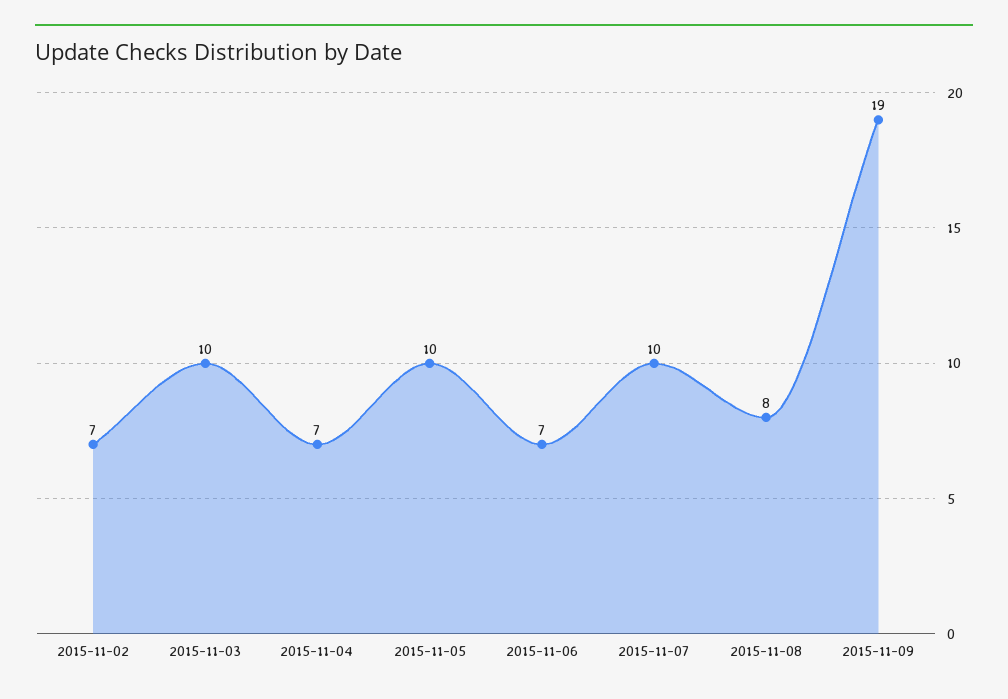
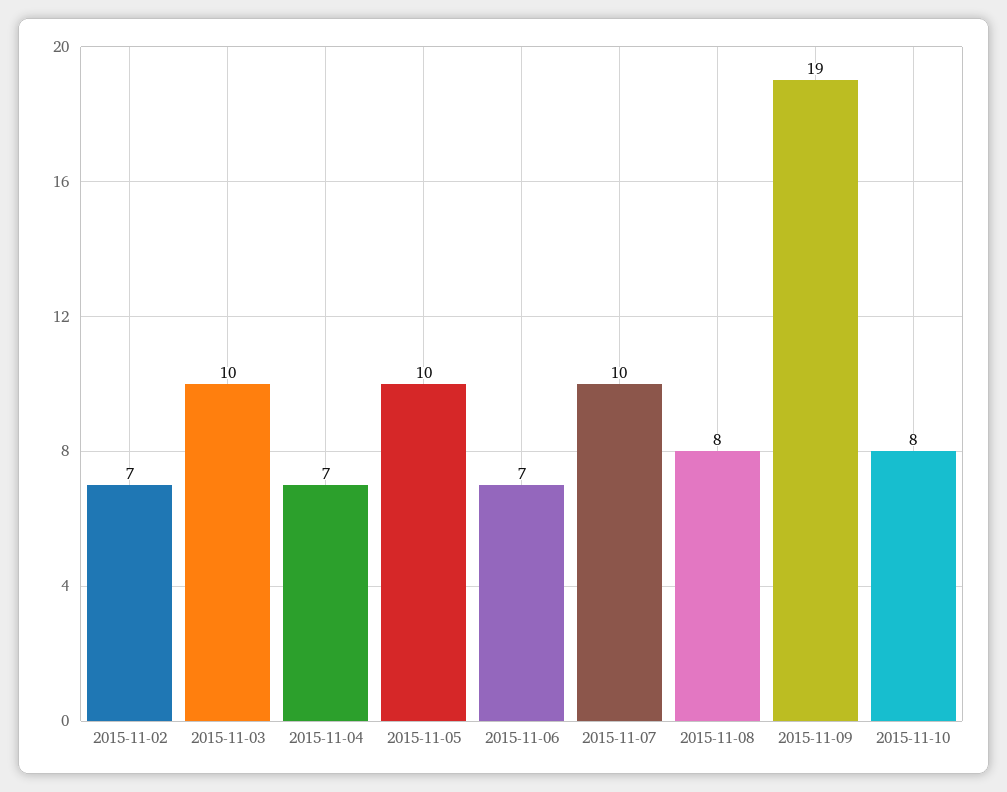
2015-11-10: none -> 8

